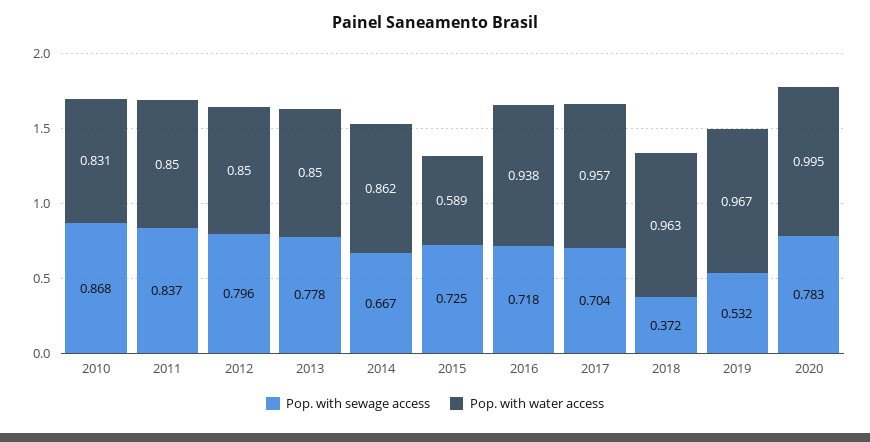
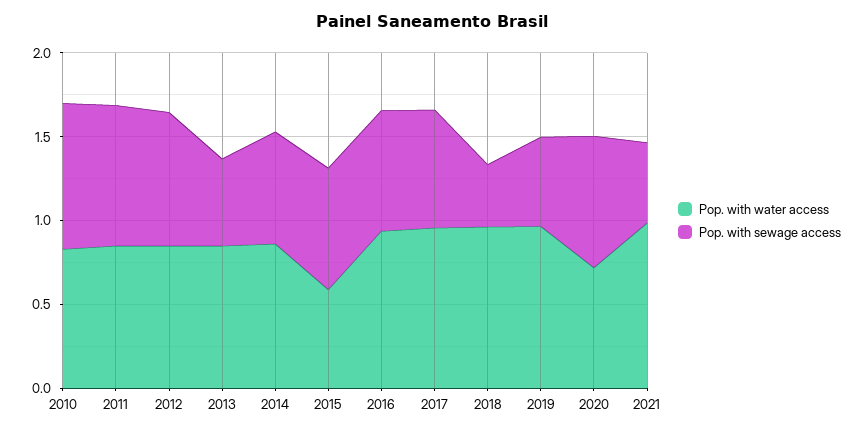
Pop. with sewage access, 2013: 0.778 -> 0.5
Pop. with water access, 2020: 0.995 -> 0.7
Pop. with water access, 2021: none -> 1
Pop. with sewage access, 2021: none -> 0.5

